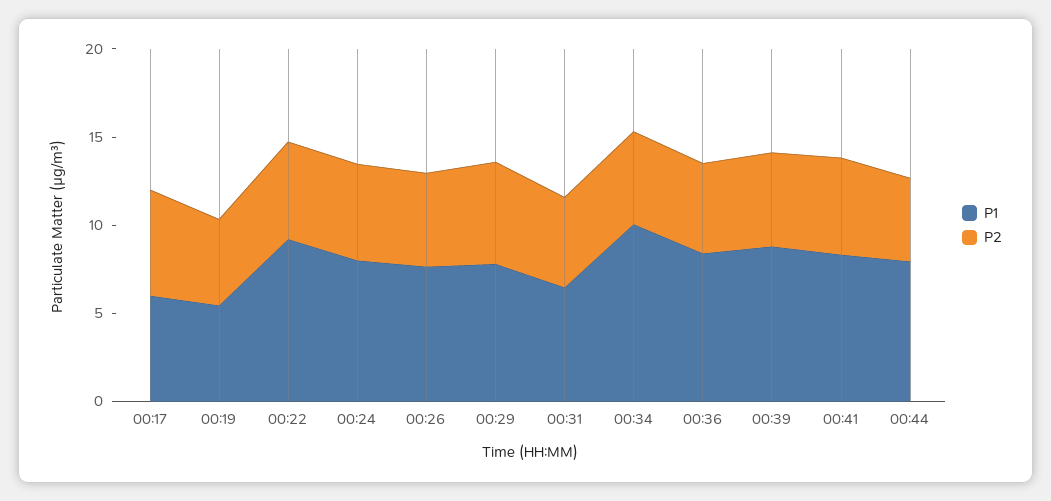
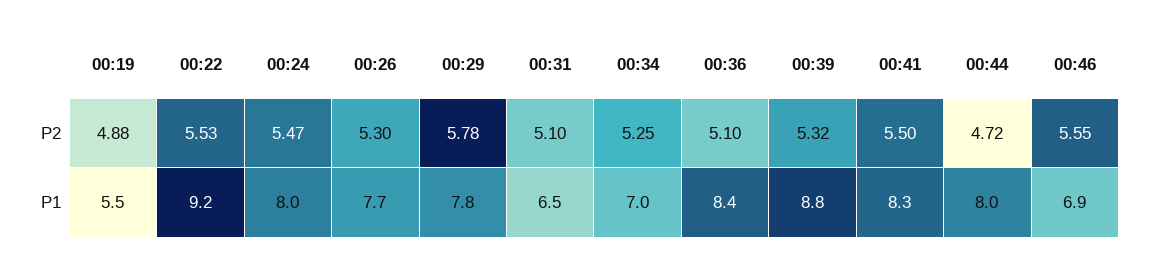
P1, 00:17: 6 -> none
P2, 00:17: 6 -> none
P1, 00:34: 10 -> 7
P2, 00:46: none -> 5.55
P1, 00:46: none -> 6.9

